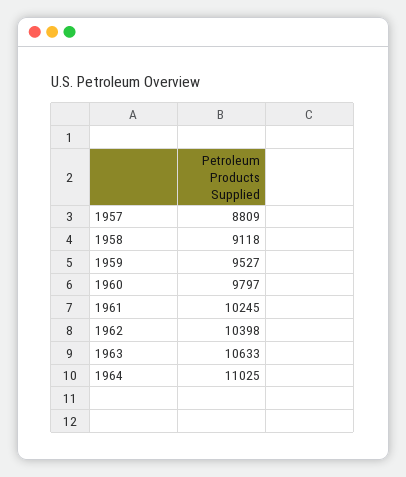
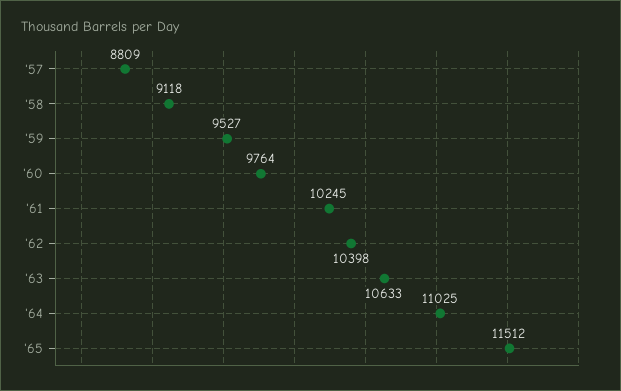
1960: 9797 -> 9764
'65: none -> 11512

